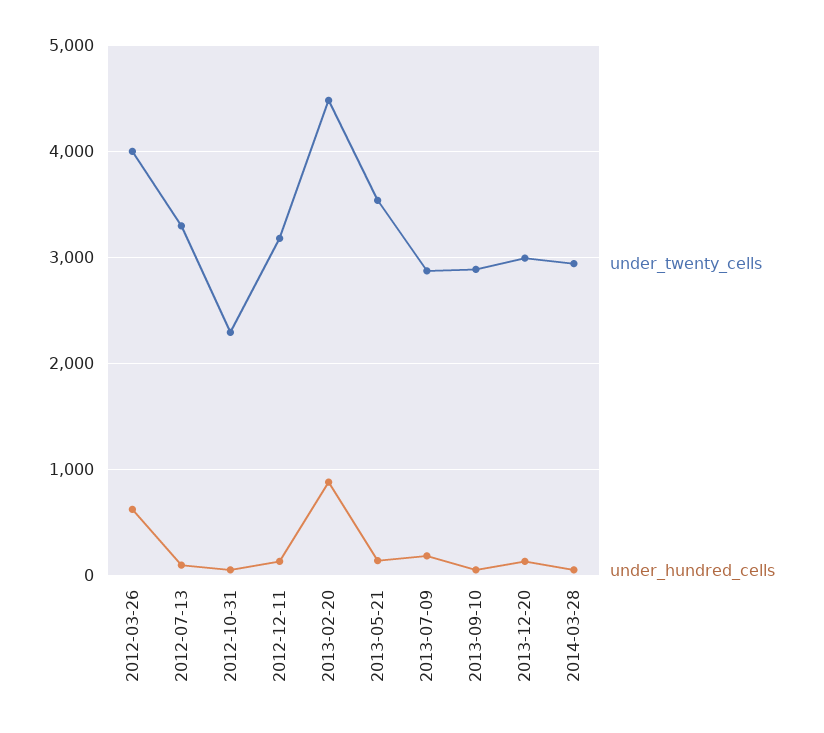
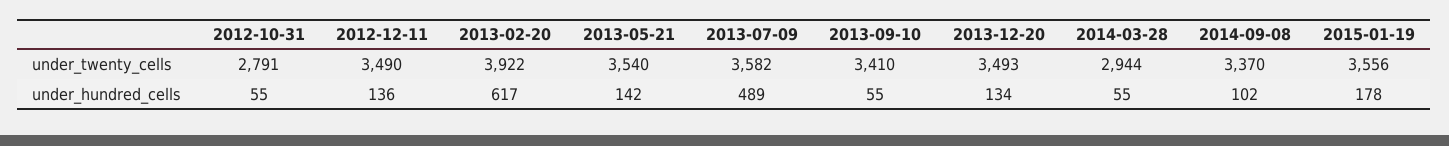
under_twenty_cells, 2012-03-26: 4000 -> none
under_hundred_cells, 2012-03-26: 600 -> none
under_twenty_cells, 2012-07-13: 3300 -> none
under_hundred_cells, 2012-07-13: 100 -> none
under_twenty_cells, 2012-10-31: 2300 -> 2791
under_twenty_cells, 2012-12-11: 3200 -> 3490
under_twenty_cells, 2013-02-20: 4500 -> 3922
under_hundred_cells, 2013-02-20: 900 -> 617
under_twenty_cells, 2013-07-09: 2900 -> 3582
under_hundred_cells, 2013-07-09: 200 -> 489
under_twenty_cells, 2013-09-10: 2900 -> 3410
under_twenty_cells, 2013-12-20: 3000 -> 3493
under_twenty_cells, 2014-09-08: none -> 3370
under_twenty_cells, 2015-01-19: none -> 3556
under_hundred_cells, 2014-09-08: none -> 102
under_hundred_cells, 2015-01-19: none -> 178

